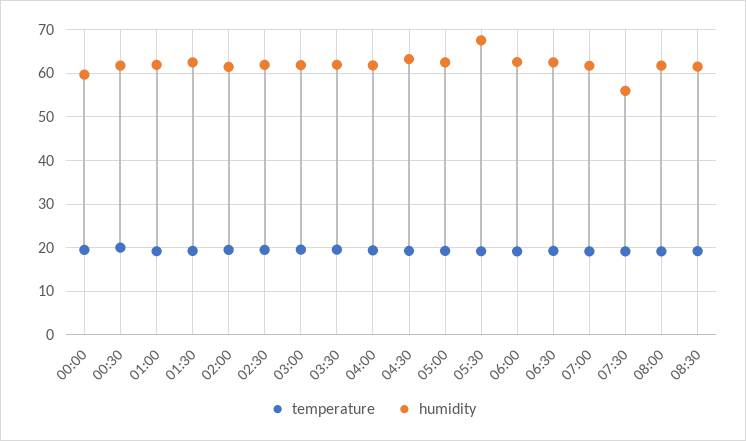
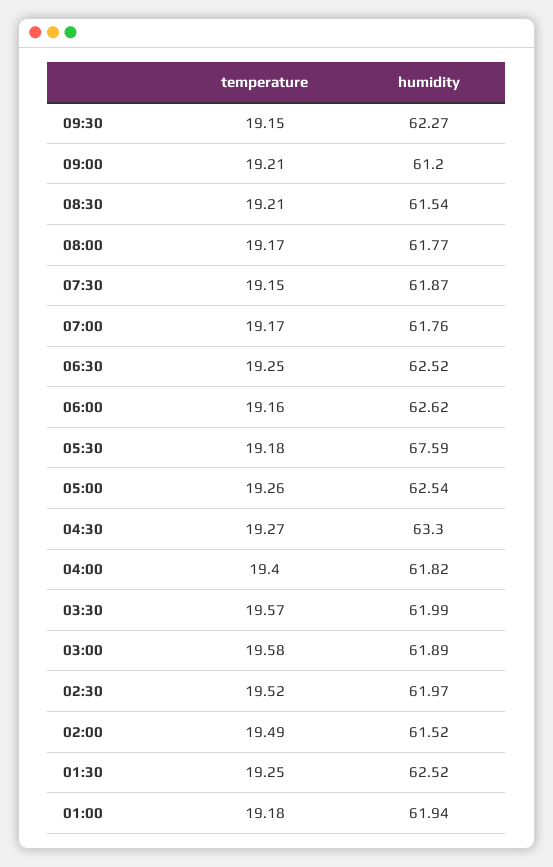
temperature, 00:00: 20 -> none
humidity, 00:00: 60 -> none
temperature, 00:30: 20 -> none
humidity, 00:30: 62 -> none
humidity, 07:30: 56 -> 61.87
temperature, 09:30: none -> 19.15
humidity, 09:30: none -> 62.27
temperature, 09:00: none -> 19.21
humidity, 09:00: none -> 61.2

